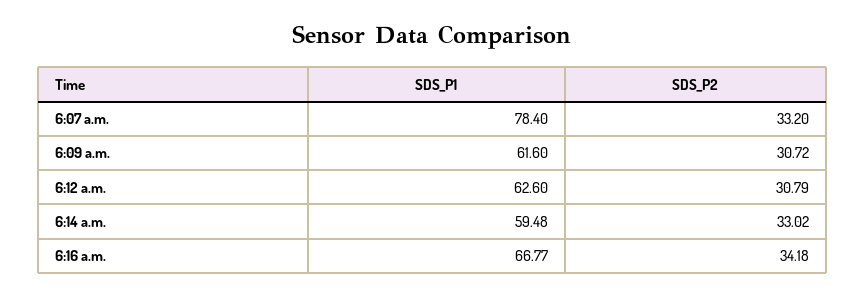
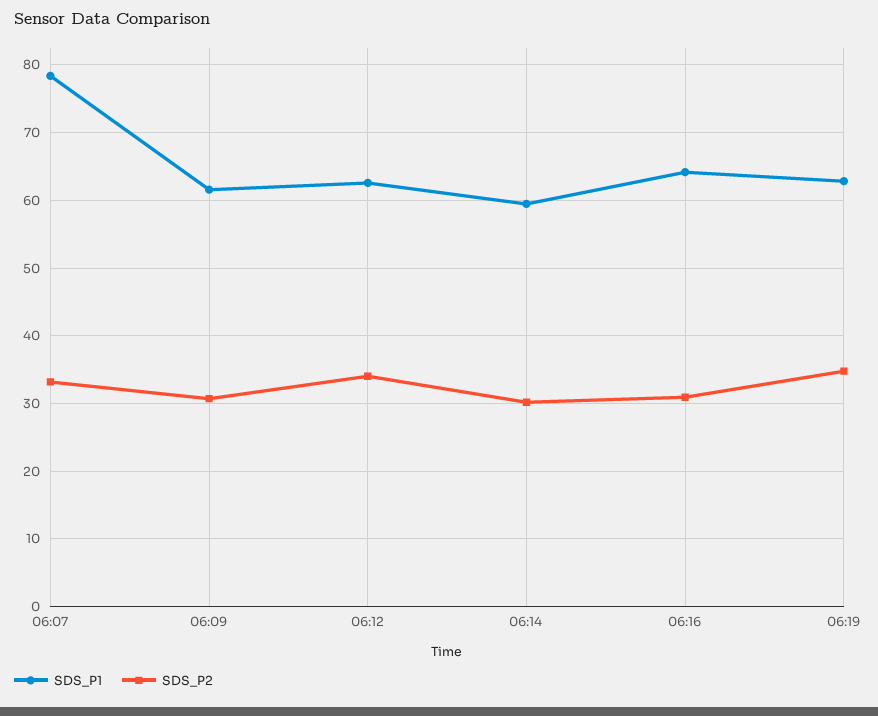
SDS_P2, 6:12 a.m.: 30.79 -> 34
SDS_P2, 6:14 a.m.: 33.02 -> 30
SDS_P1, 6:16 a.m.: 66.77 -> 64
SDS_P2, 6:16 a.m.: 34.18 -> 31
SDS_P1, 06:19: none -> 63
SDS_P2, 06:19: none -> 35

